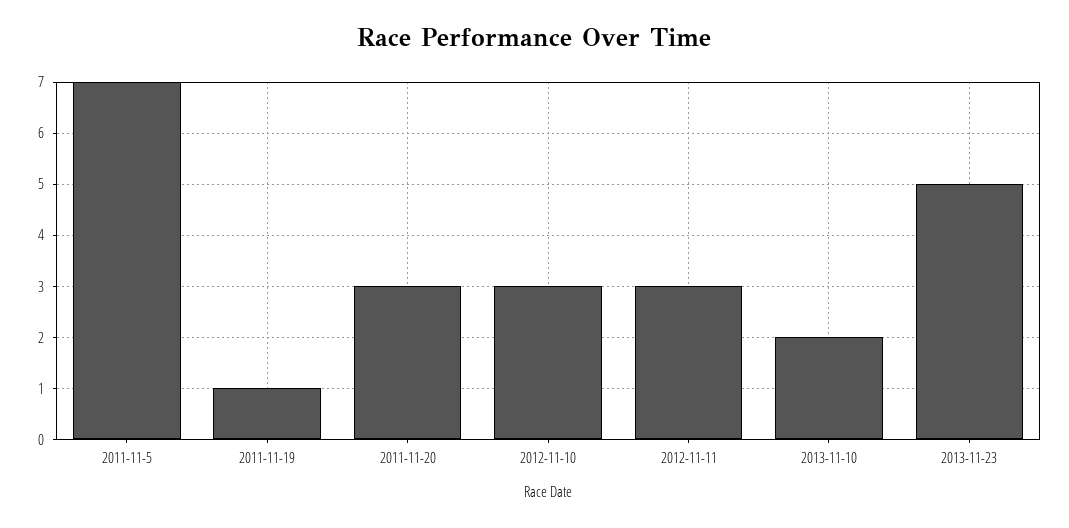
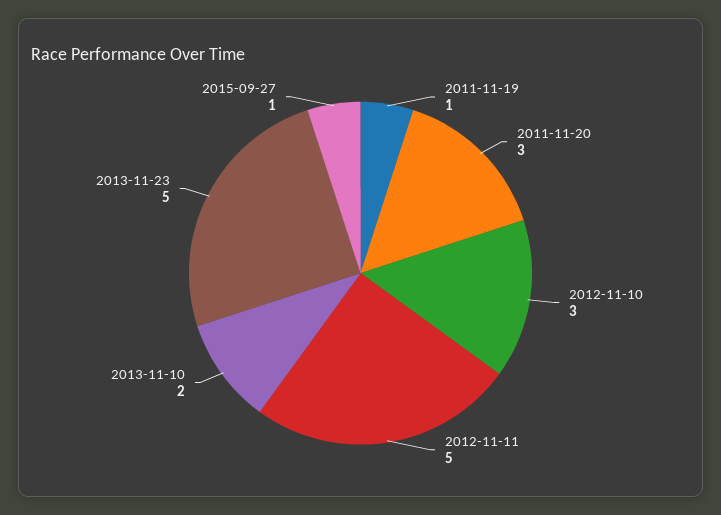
2011-11-5: 7 -> none
2012-11-11: 3 -> 5
2015-09-27: none -> 1

